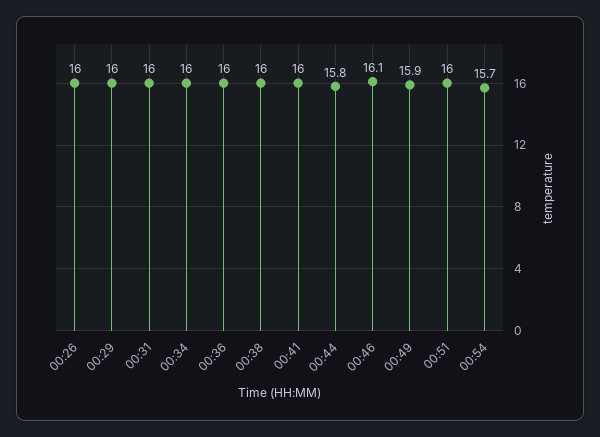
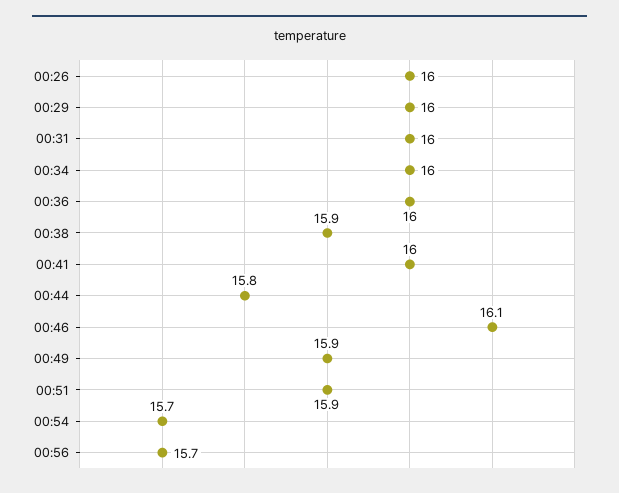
00:38: 16 -> 15.9
00:51: 16 -> 15.9
00:56: none -> 15.7

